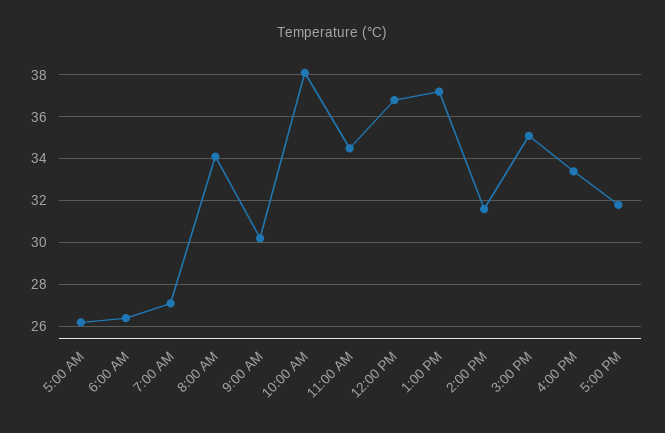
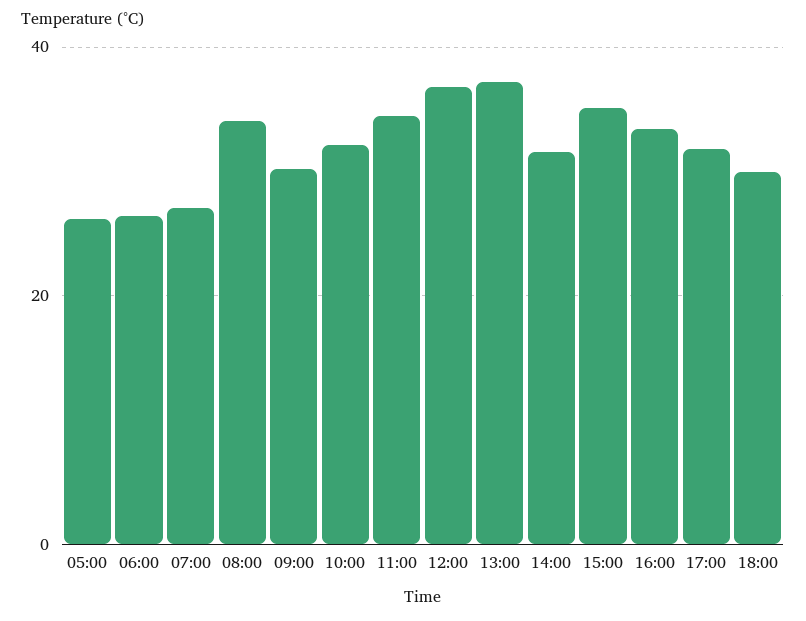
10:00 AM: 38 -> 32
18:00: none -> 30

